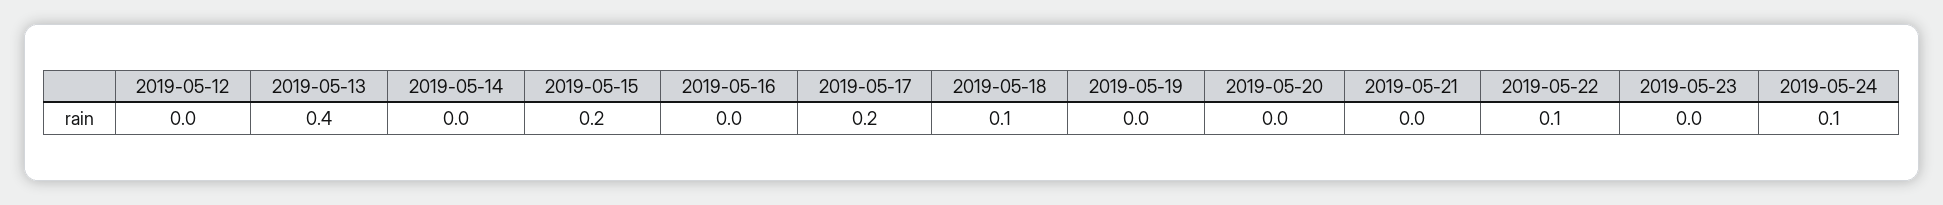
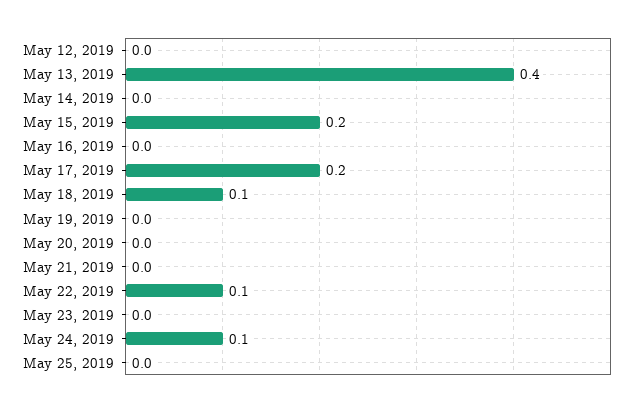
May 25, 2019: none -> 0

